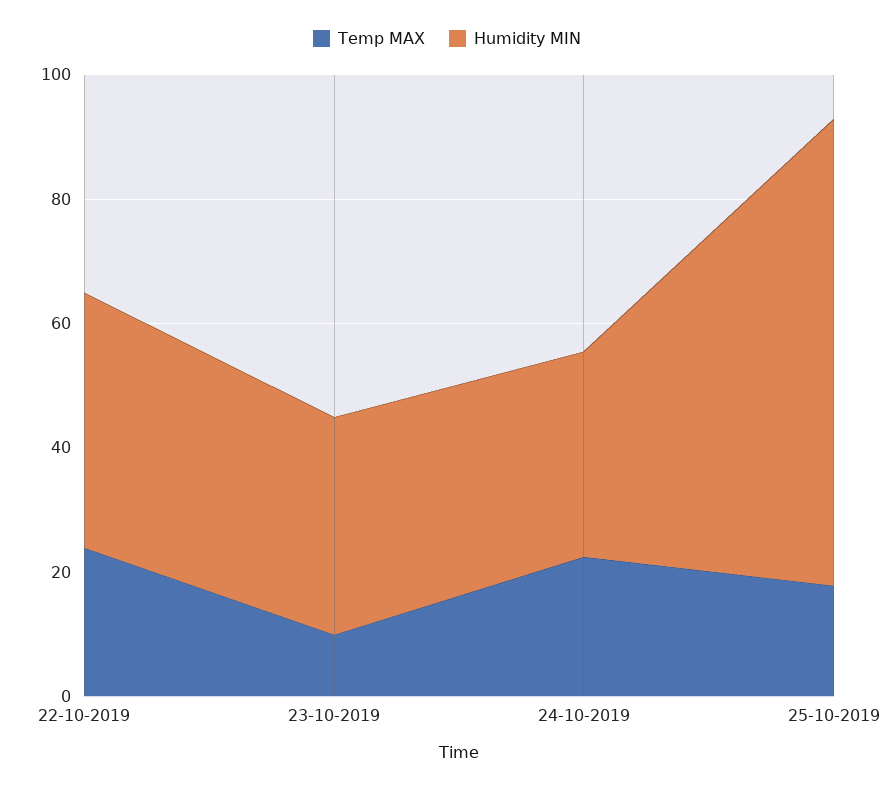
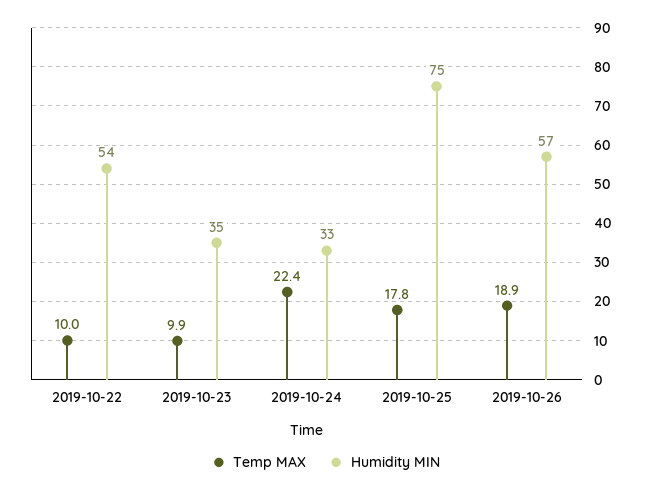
Temp MAX, 22-10-2019: 25 -> 10
Humidity MIN, 22-10-2019: 40 -> 54
Temp MAX, 2019-10-26: none -> 18.9
Humidity MIN, 2019-10-26: none -> 57

